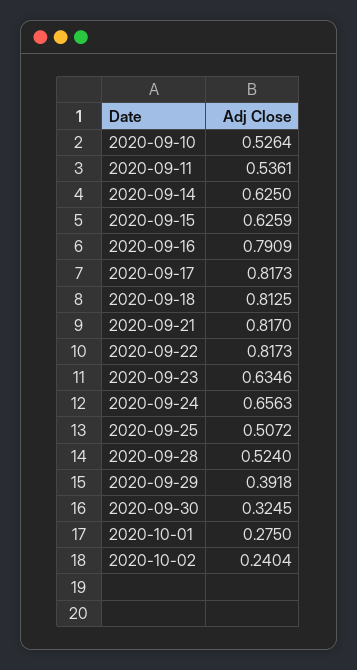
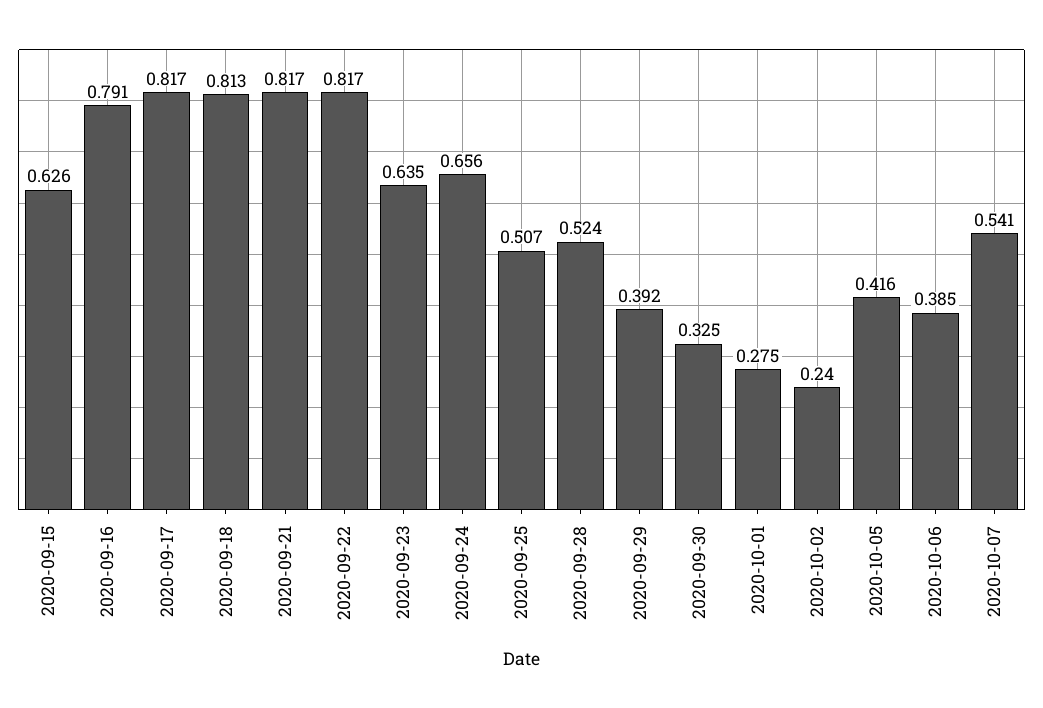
2020-09-10: 0.5264 -> none
2020-09-11: 0.5361 -> none
2020-09-14: 0.625 -> none
2020-10-05: none -> 0.416
2020-10-06: none -> 0.385
2020-10-07: none -> 0.541

